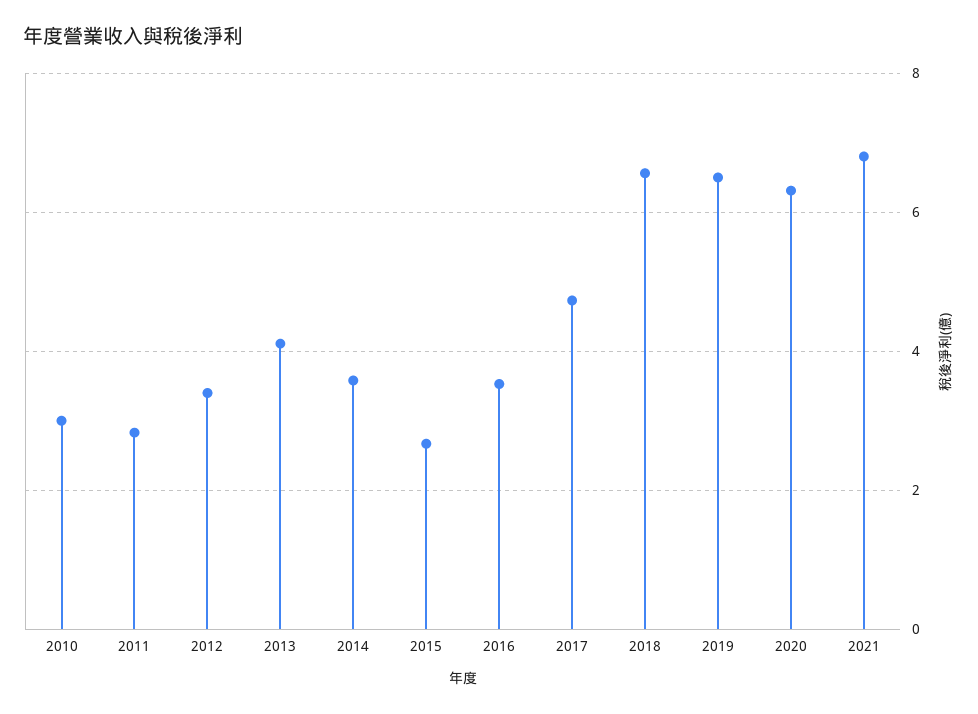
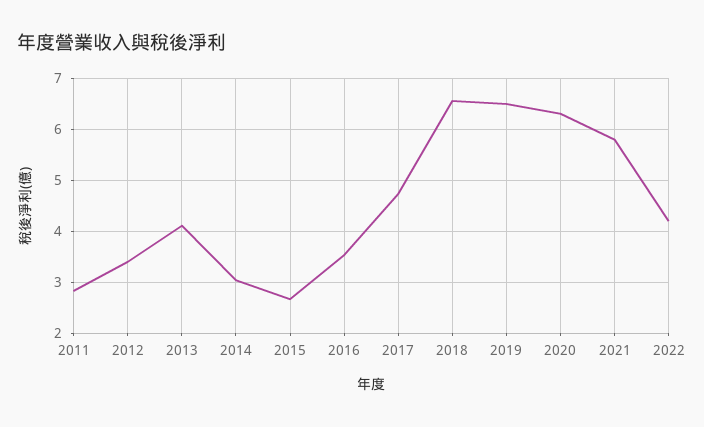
2010: 3 -> none
2014: 3.6 -> 3
2021: 6.8 -> 5.8
2022: none -> 4.2

